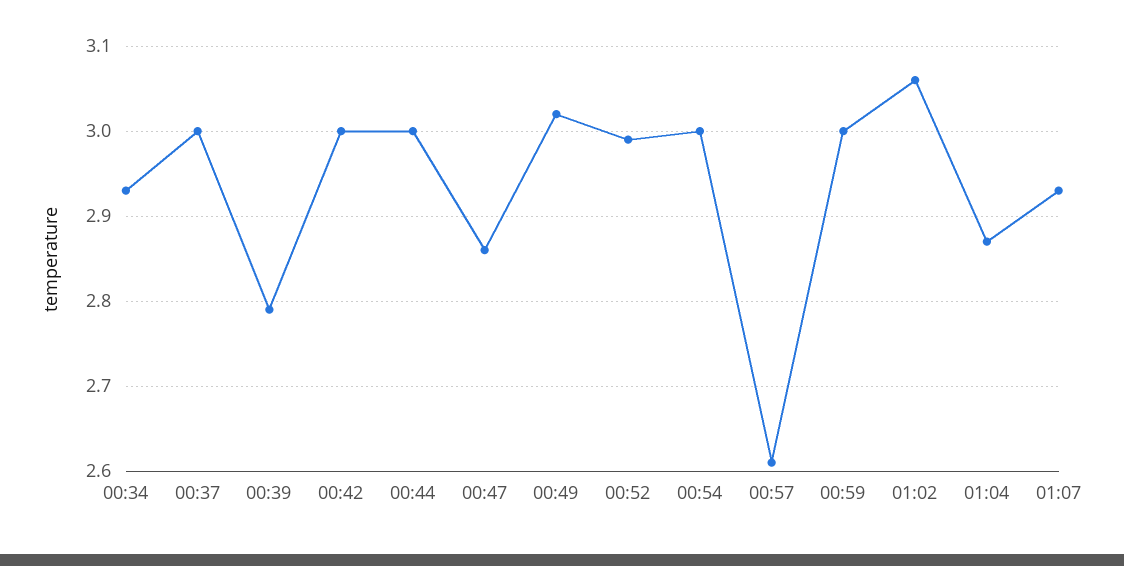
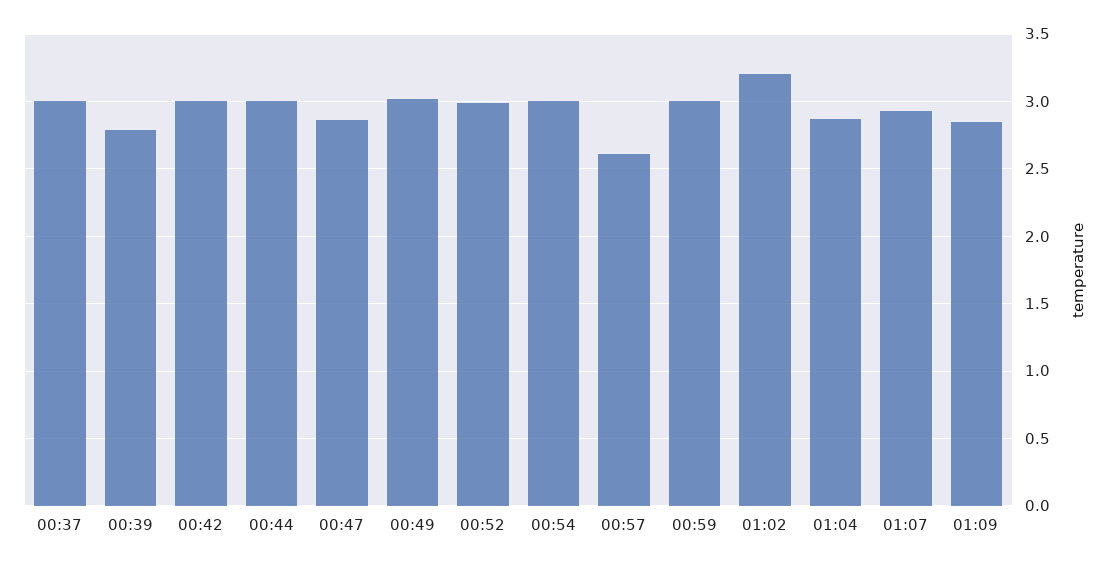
00:34: 2.93 -> none
01:02: 3.06 -> 3.2
01:09: none -> 2.85

